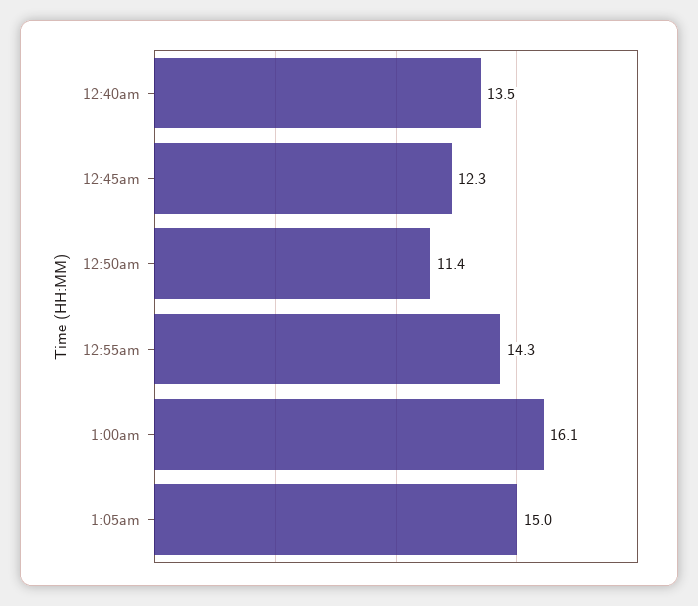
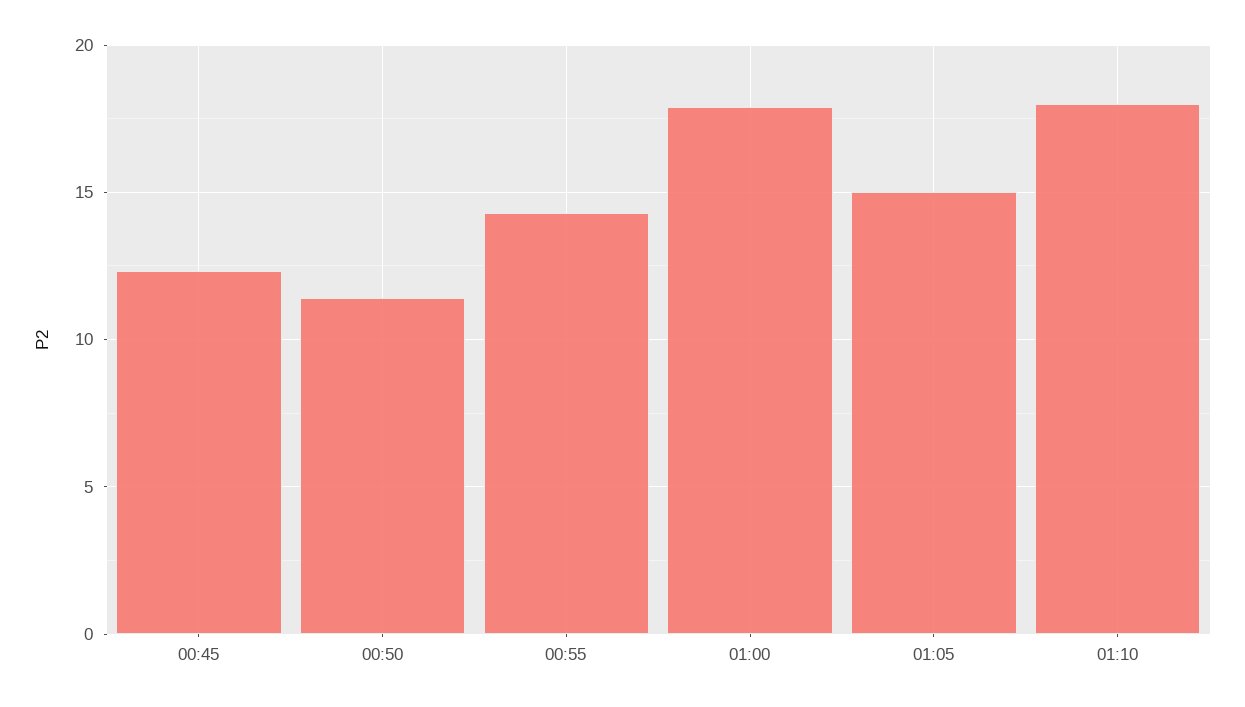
12:40am: 13.5 -> none
1:00am: 16.1 -> 18
01:10: none -> 18

